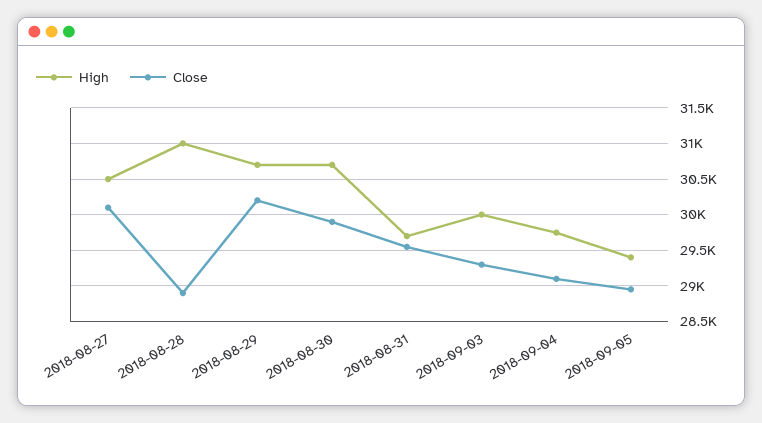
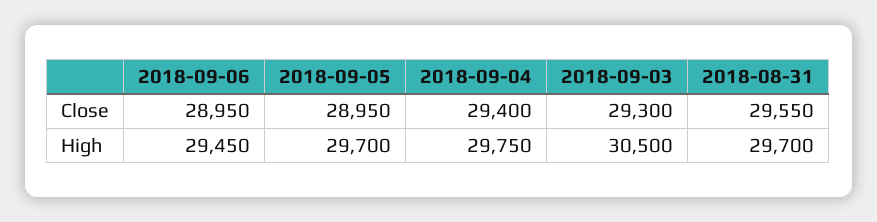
High, 2018-08-27: 30500 -> none
Close, 2018-08-27: 30100 -> none
High, 2018-08-28: 31000 -> none
Close, 2018-08-28: 28900 -> none
High, 2018-08-29: 30700 -> none
Close, 2018-08-29: 30200 -> none
High, 2018-08-30: 30700 -> none
Close, 2018-08-30: 29900 -> none
High, 2018-09-03: 30000 -> 30500
Close, 2018-09-04: 29100 -> 29400
High, 2018-09-05: 29400 -> 29700
Close, 2018-09-06: none -> 28950
High, 2018-09-06: none -> 29450

